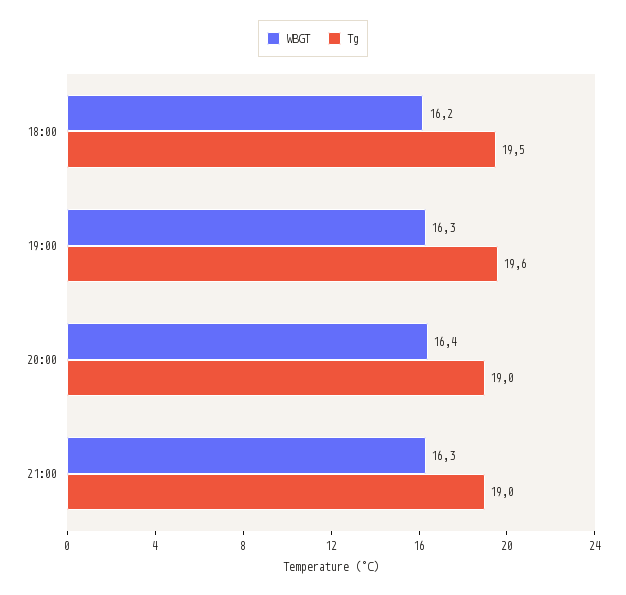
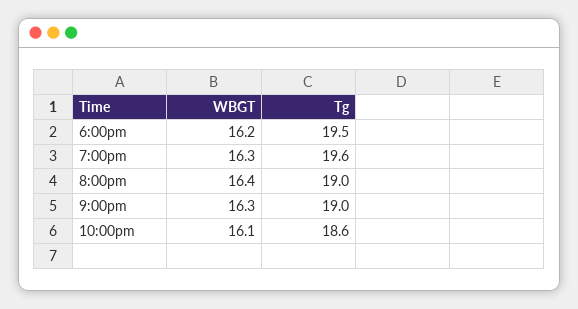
WBGT, 10:00pm: none -> 16.1
Tg, 10:00pm: none -> 18.6

